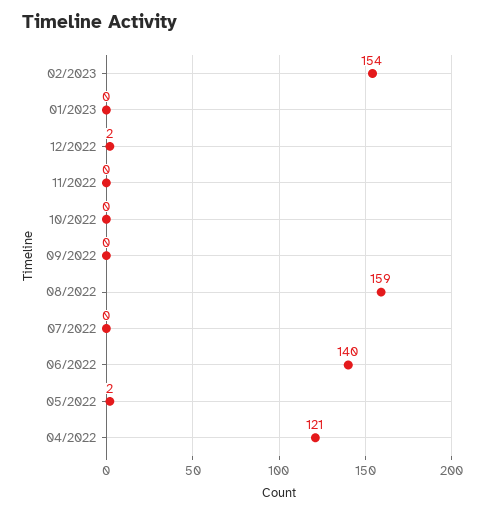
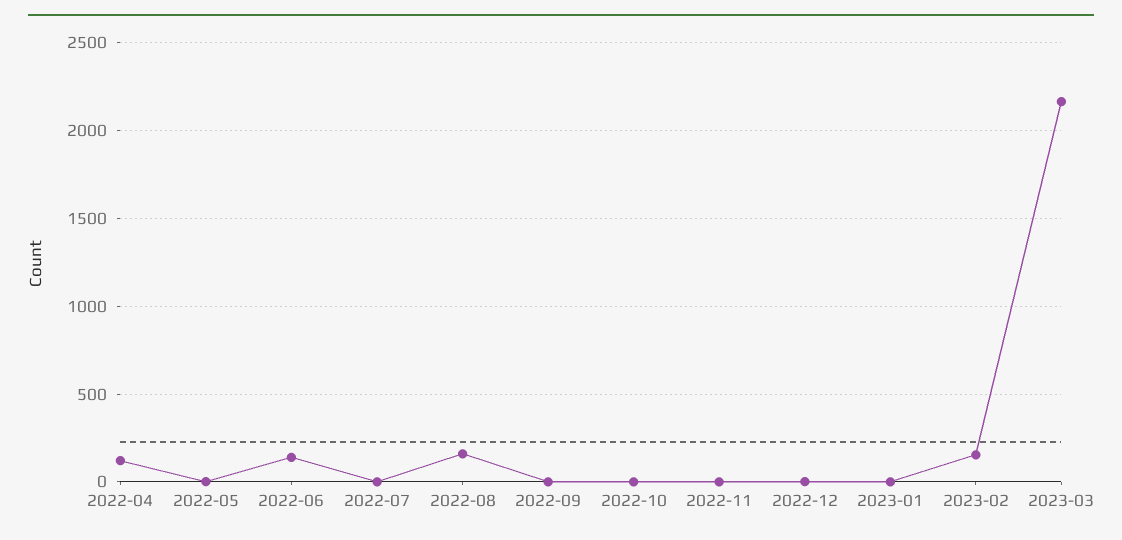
2023-03: none -> 2150

